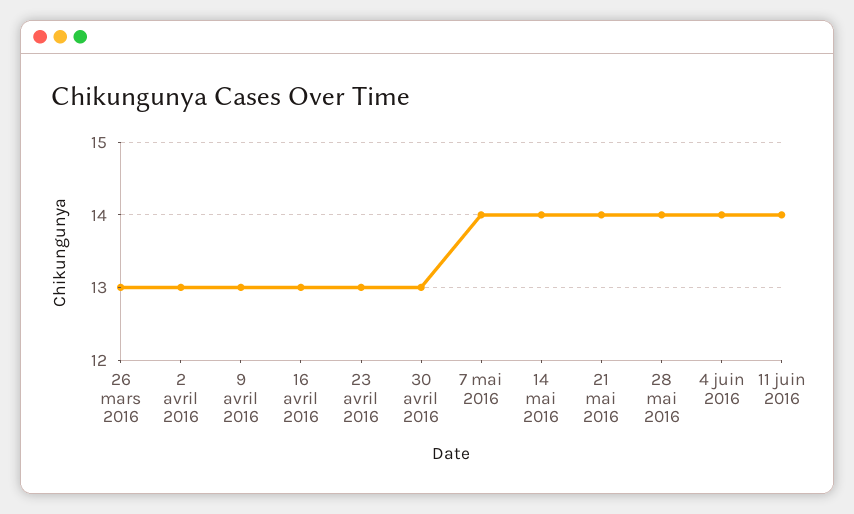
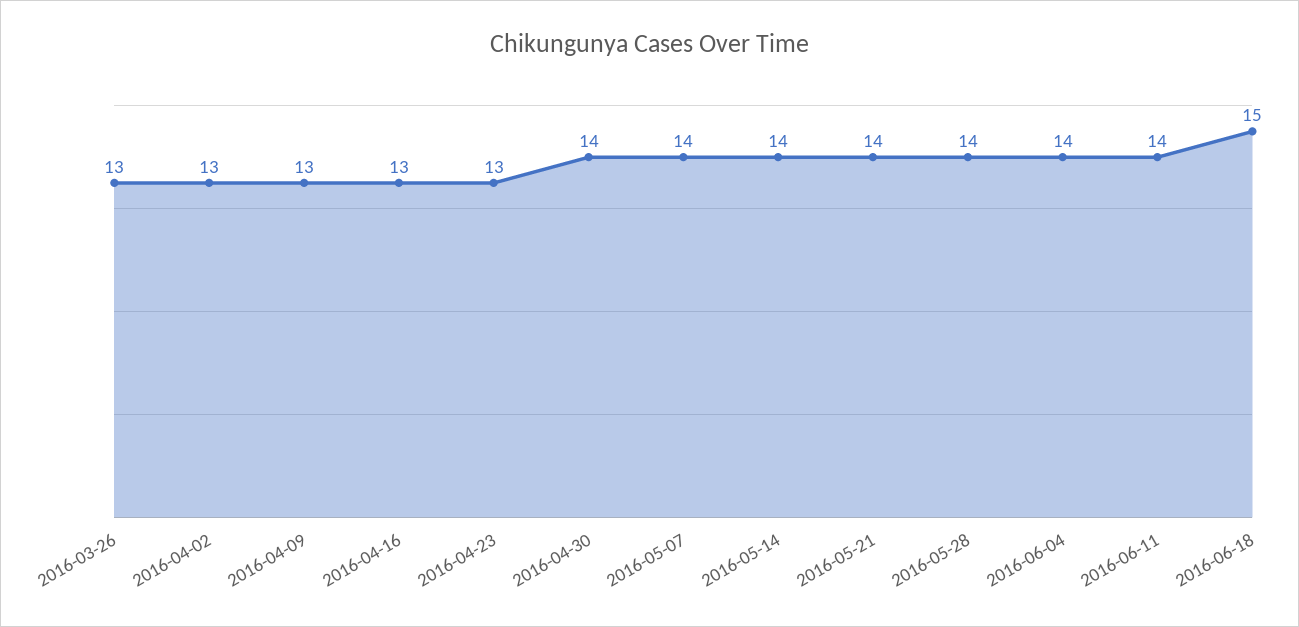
30 avril 2016: 13 -> 14
2016-06-18: none -> 15

